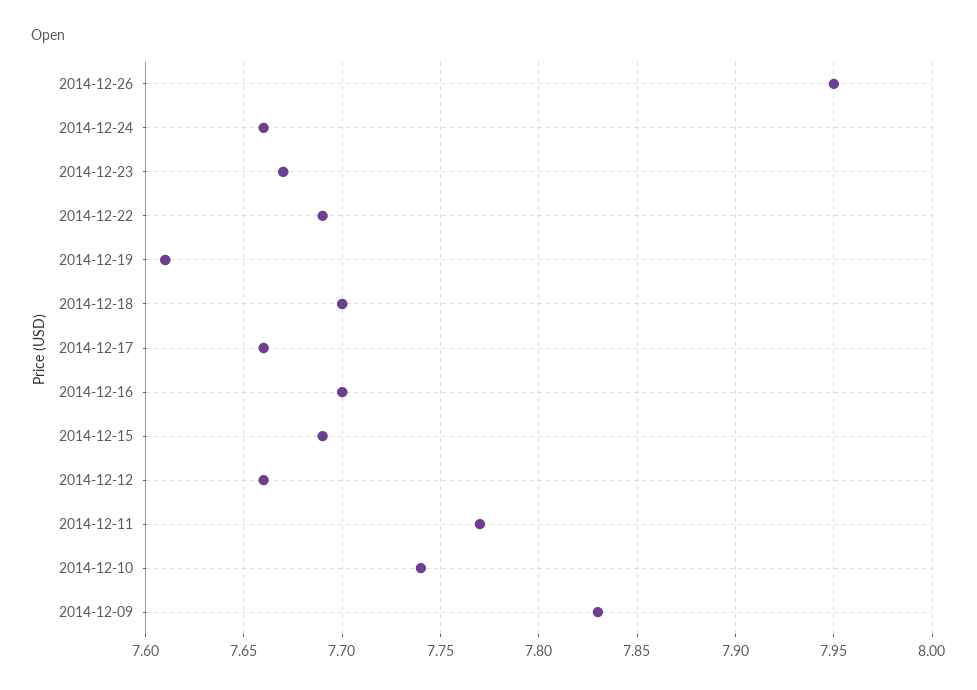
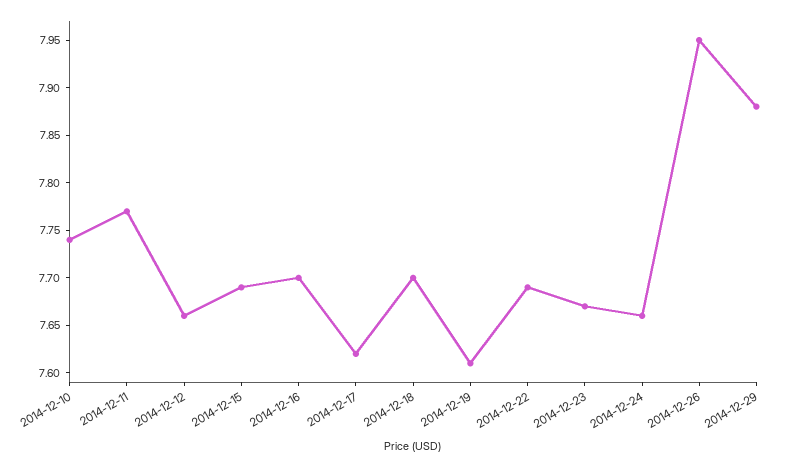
2014-12-17: 7.66 -> 7.62
2014-12-09: 7.83 -> none
2014-12-29: none -> 7.88

